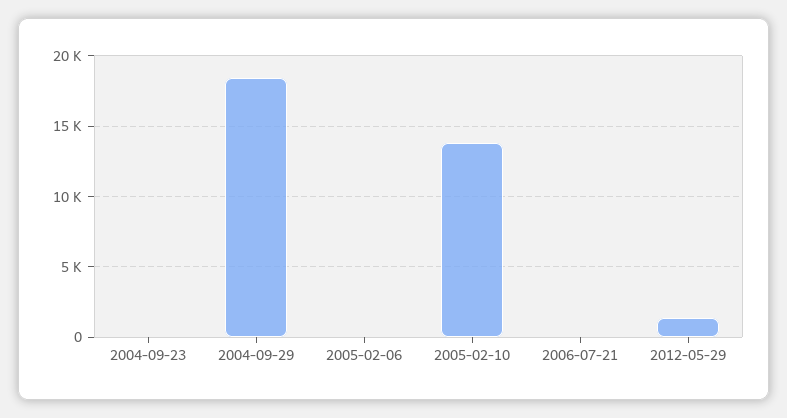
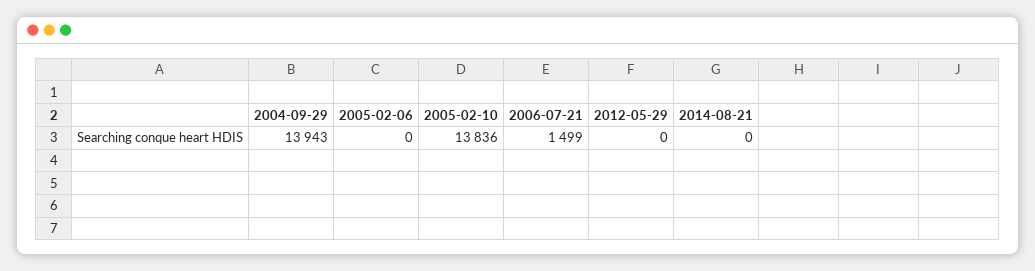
2004-09-23: 0 -> none
2004-09-29: 18500 -> 13943
2006-07-21: 0 -> 1499
2012-05-29: 1500 -> 0
2014-08-21: none -> 0

